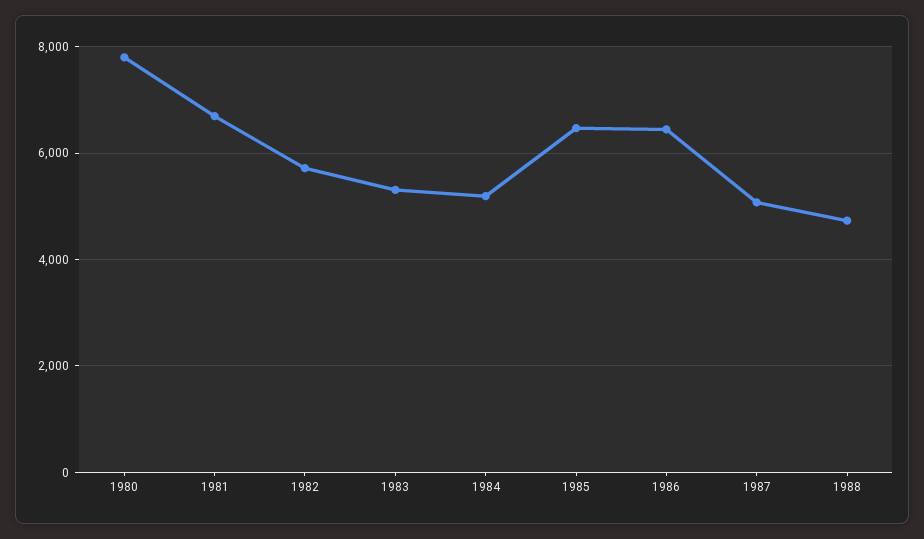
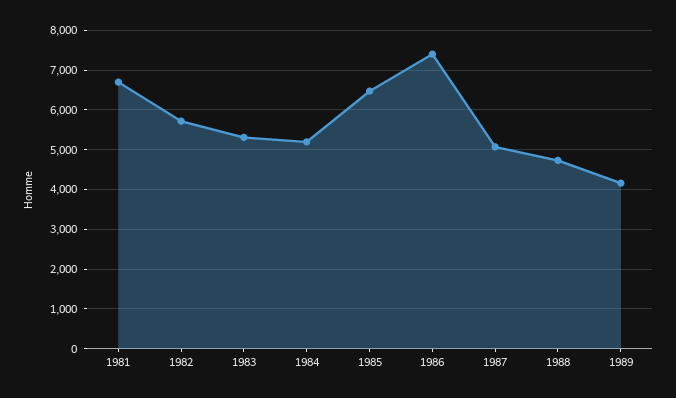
1980: 7800 -> none
1986: 6400 -> 7400
1989: none -> 4200

